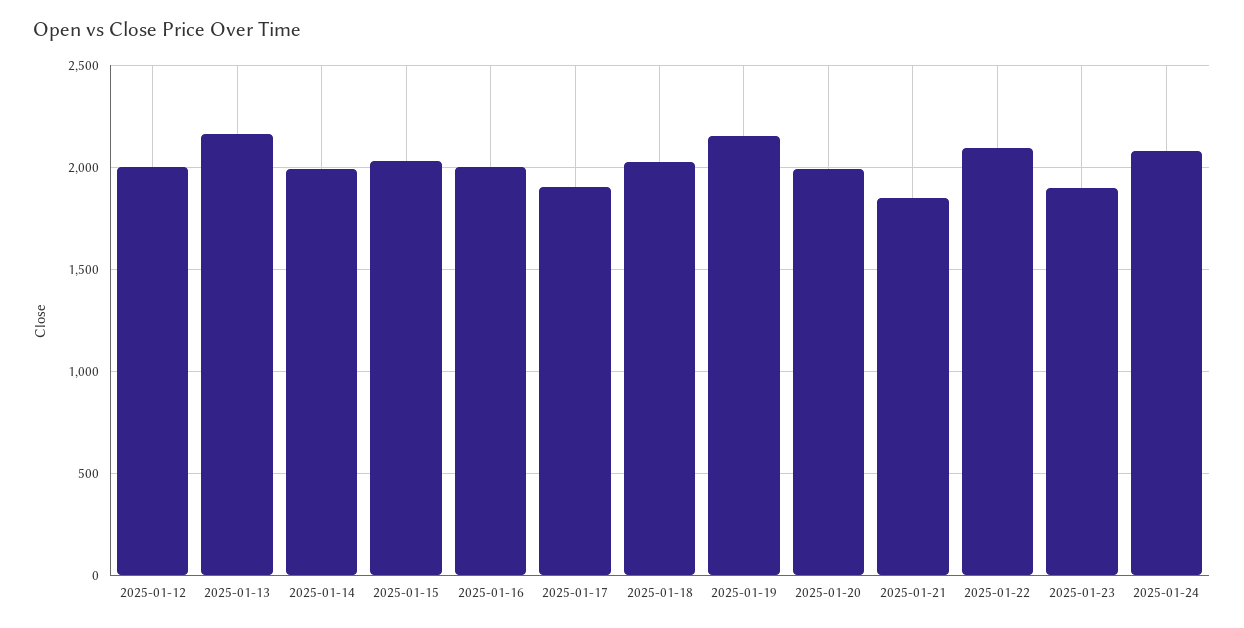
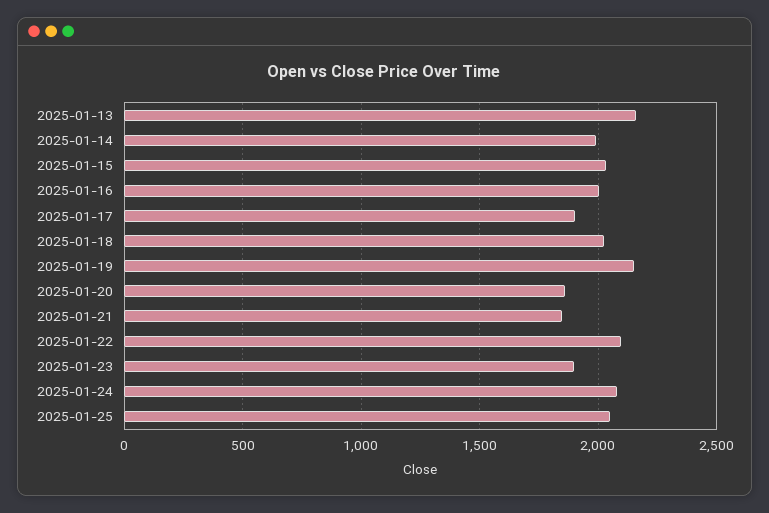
2025-01-12: 2000 -> none
2025-01-20: 2000 -> 1850
2025-01-25: none -> 2050

